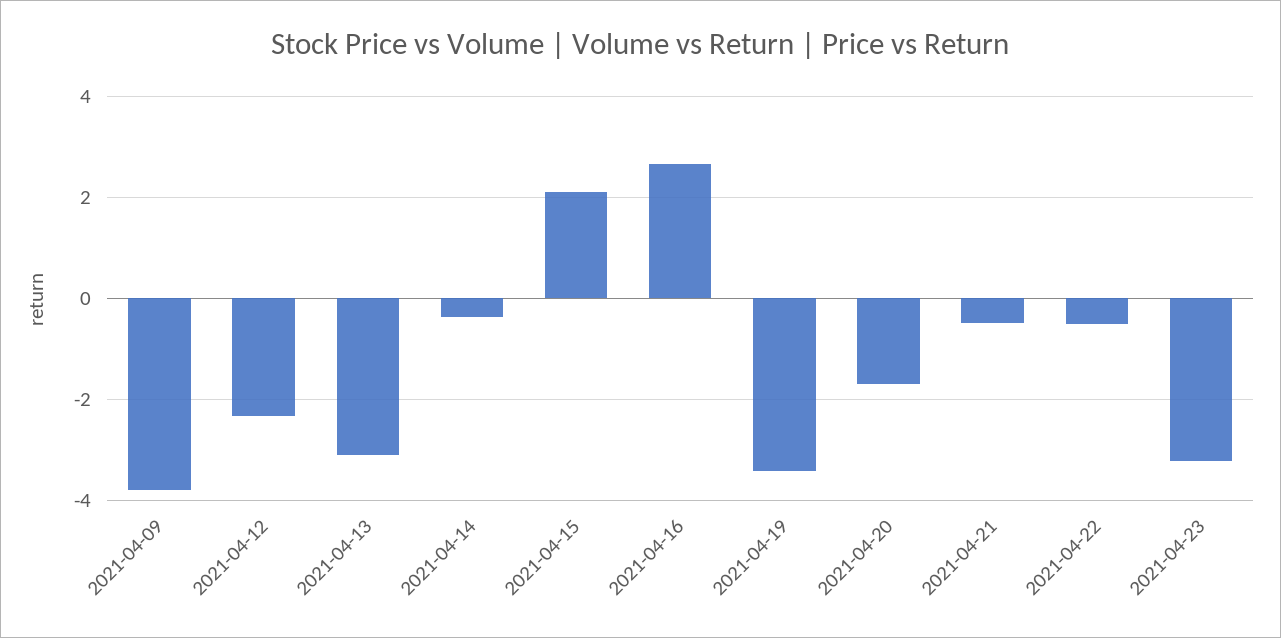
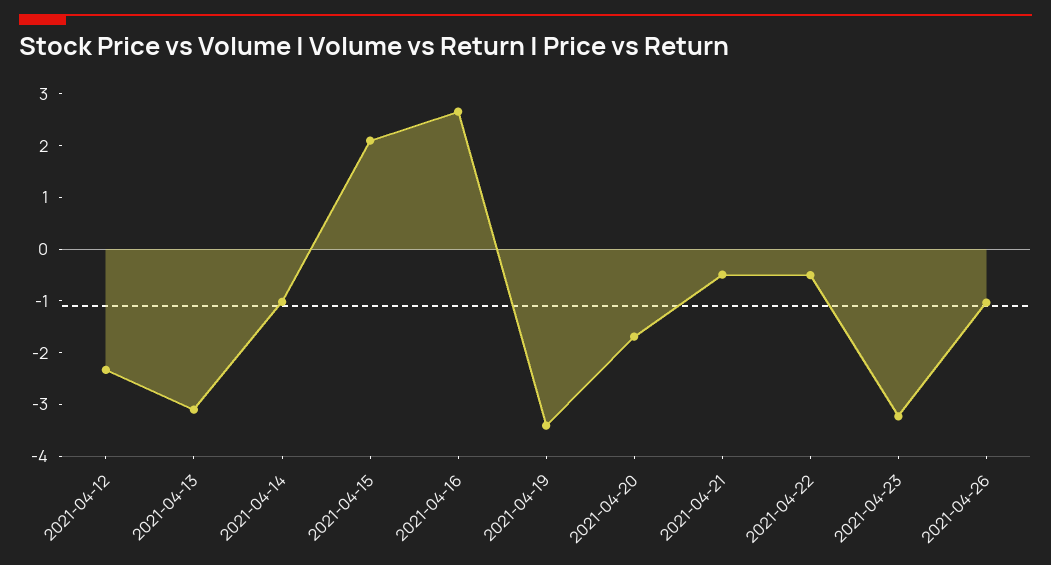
2021-04-09: -3.8 -> none
2021-04-14: -0.4 -> -1
2021-04-26: none -> -1

